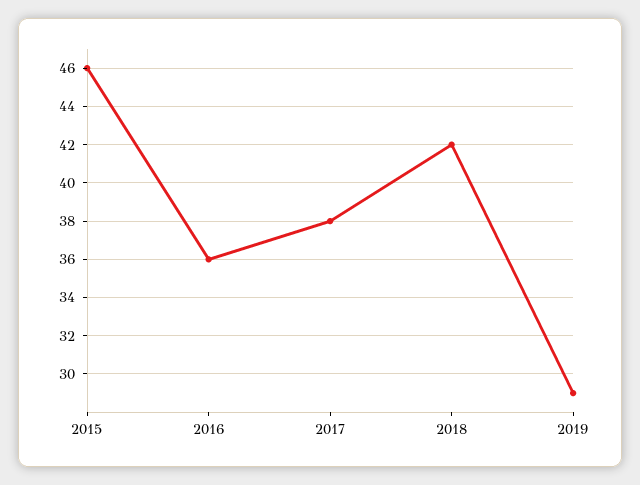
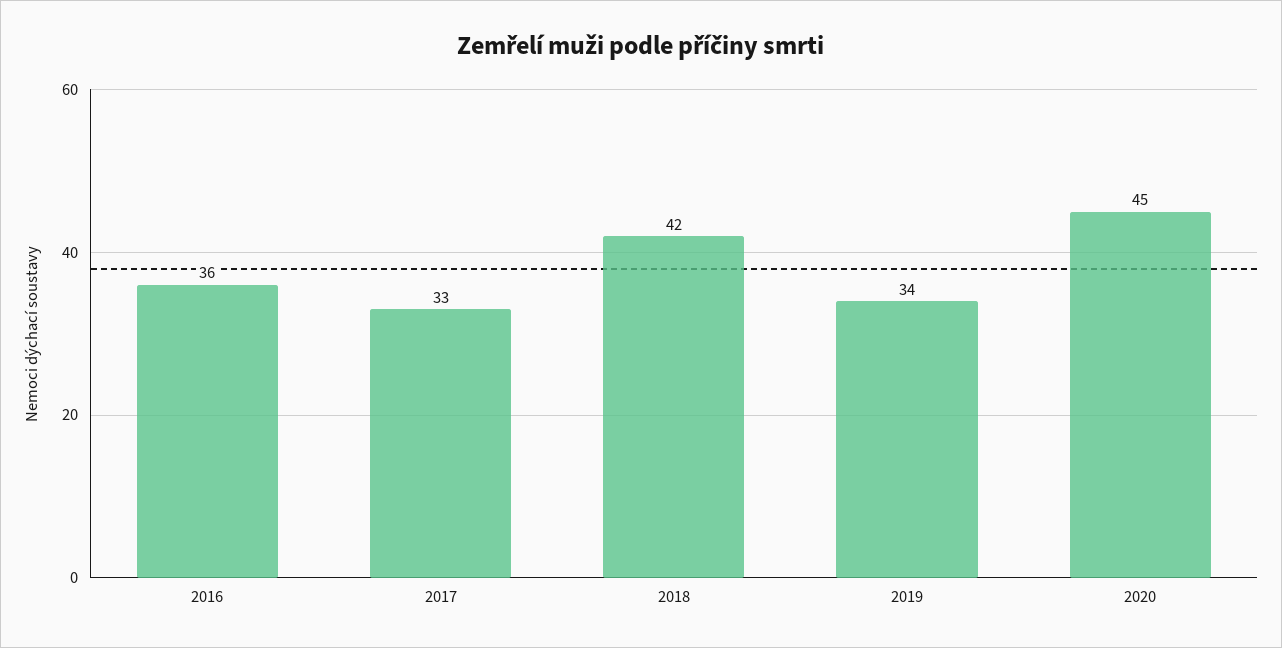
2015: 46 -> none
2017: 38 -> 33
2019: 29 -> 34
2020: none -> 45

